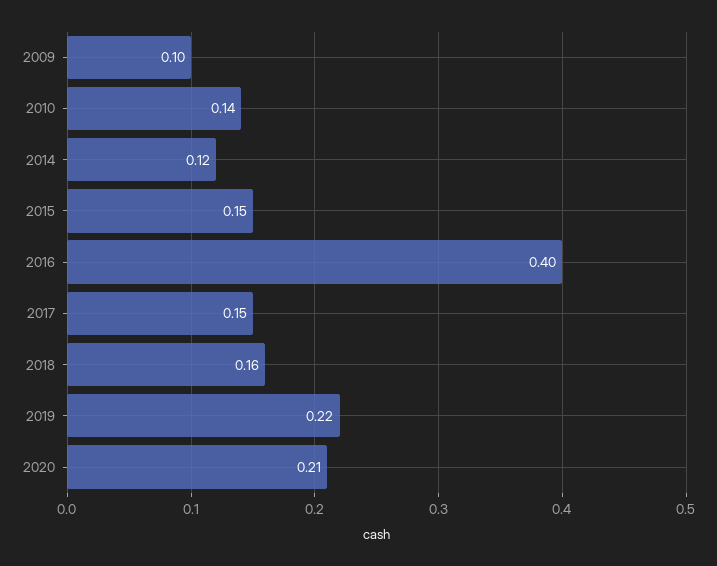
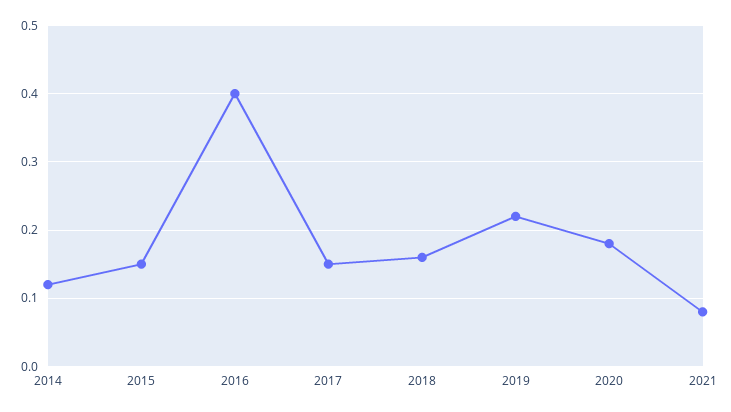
2009: 0.1 -> none
2010: 0.14 -> none
2020: 0.21 -> 0.18
2021: none -> 0.08

